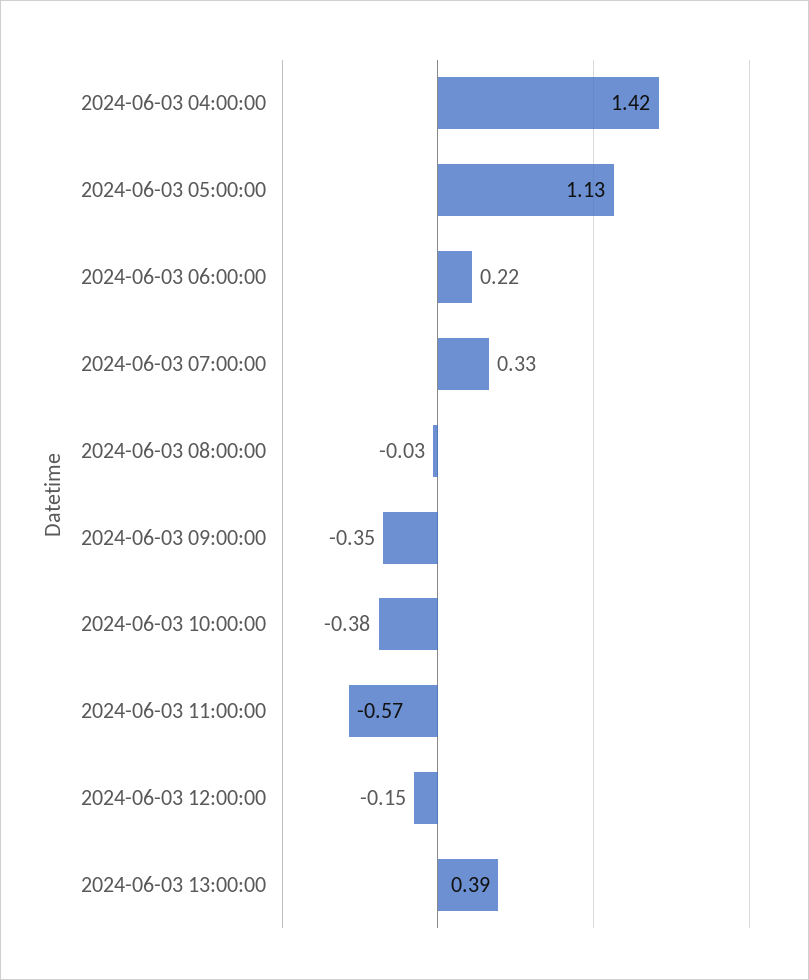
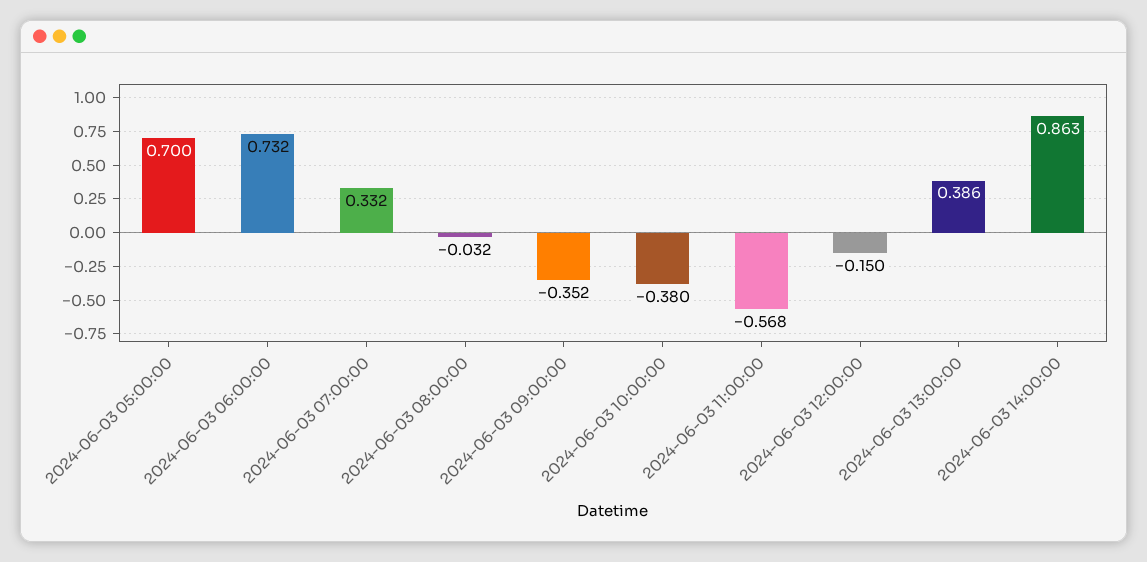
2024-06-03 04:00:00: 1.42 -> none
2024-06-03 05:00:00: 1.13 -> 0.7
2024-06-03 06:00:00: 0.22 -> 0.732
2024-06-03 14:00:00: none -> 0.863

